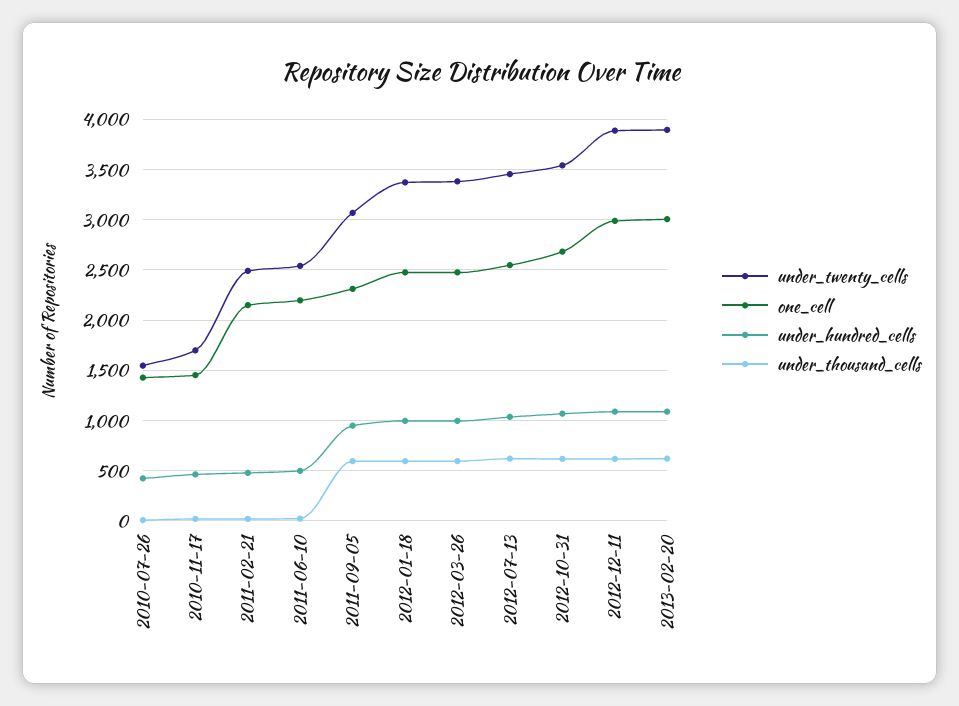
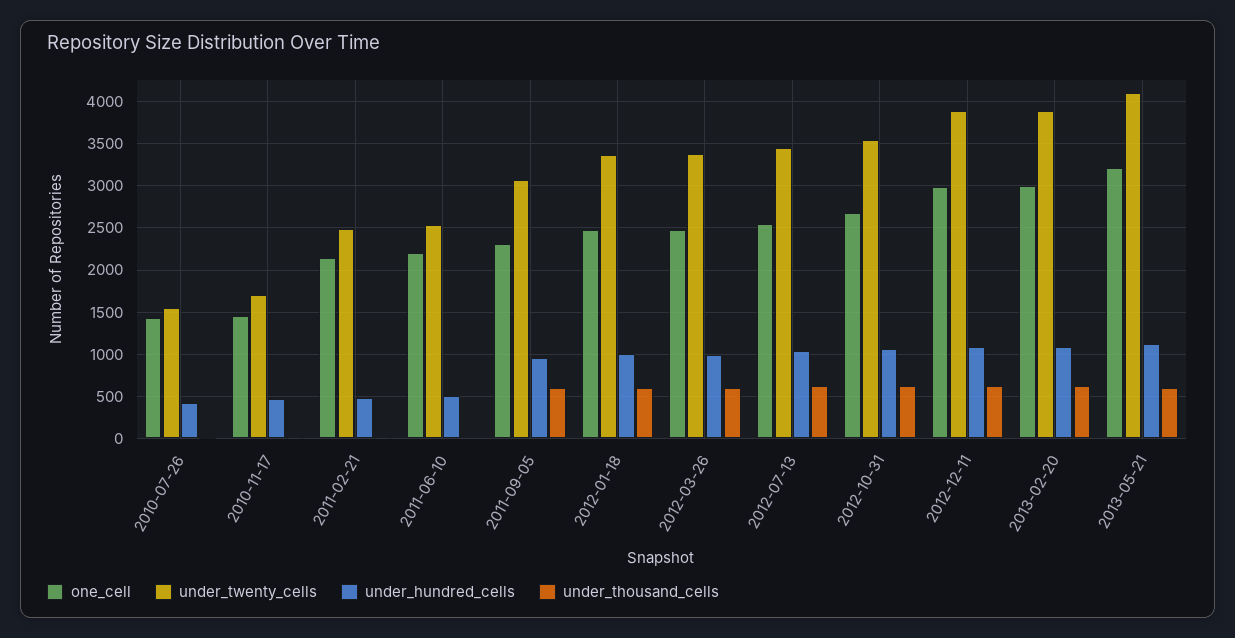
one_cell, 2013-05-21: none -> 3200
under_twenty_cells, 2013-05-21: none -> 4100
under_hundred_cells, 2013-05-21: none -> 1100
under_thousand_cells, 2013-05-21: none -> 600

